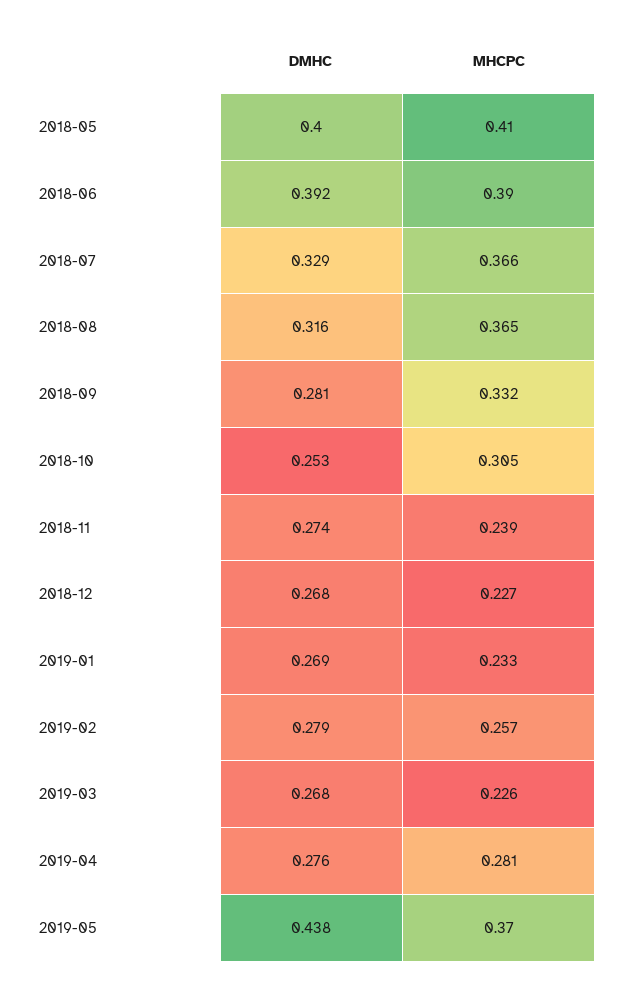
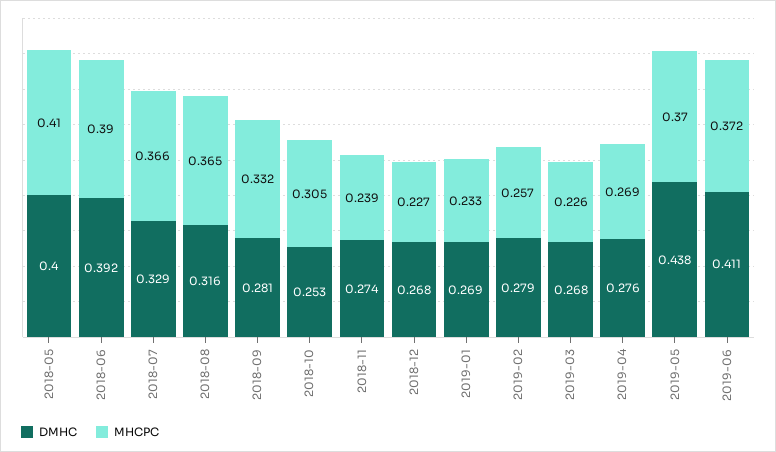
MHCPC, 2019-04: 0.281 -> 0.269
DMHC, 2019-06: none -> 0.411
MHCPC, 2019-06: none -> 0.372

